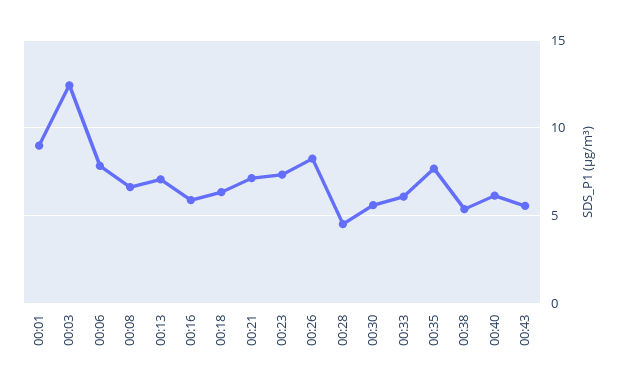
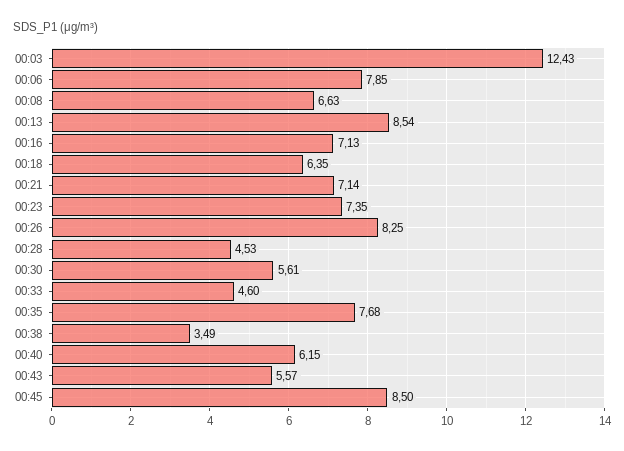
00:01: 9 -> none
00:13: 7 -> 8.54
00:16: 6 -> 7.13
00:33: 6 -> 4.6
00:38: 5.5 -> 3.49
00:45: none -> 8.5

